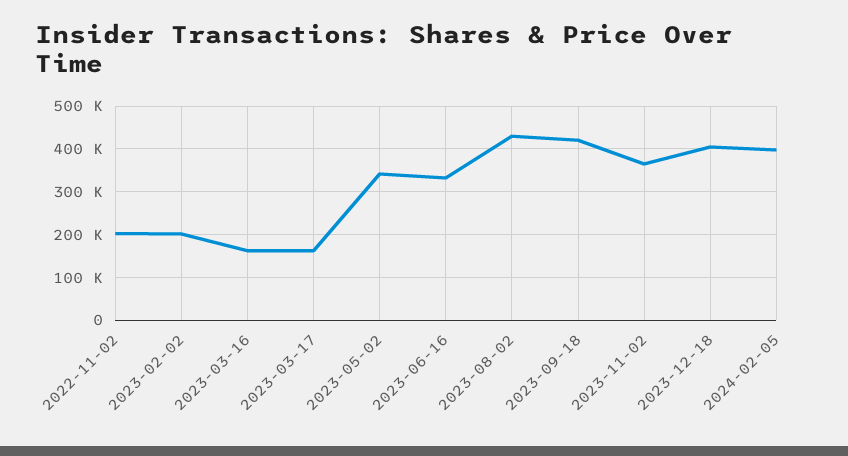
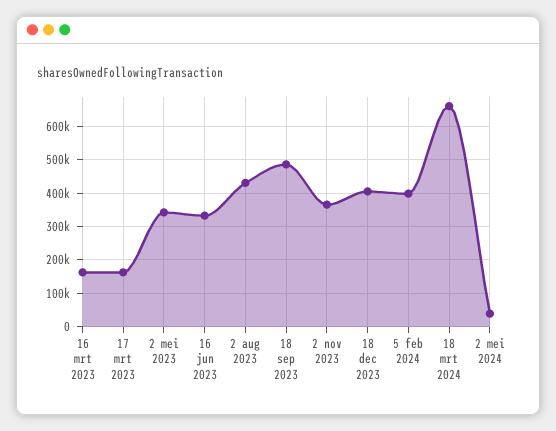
2022-11-02: 200000 -> none
2023-02-02: 200000 -> none
2023-09-18: 420000 -> 480000
18 mrt 2024: none -> 660000
2 mei 2024: none -> 40000

